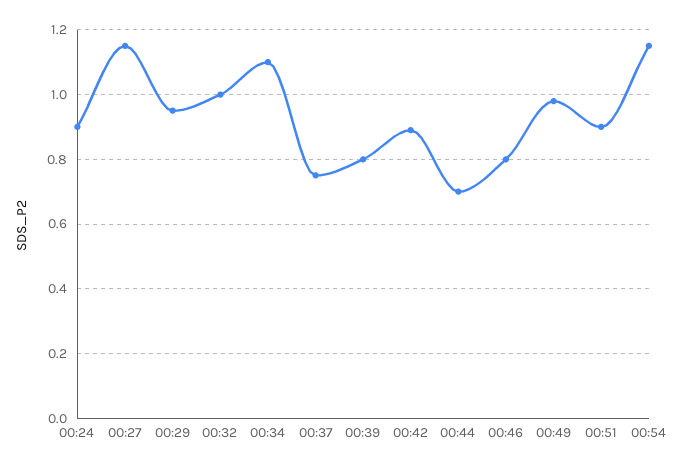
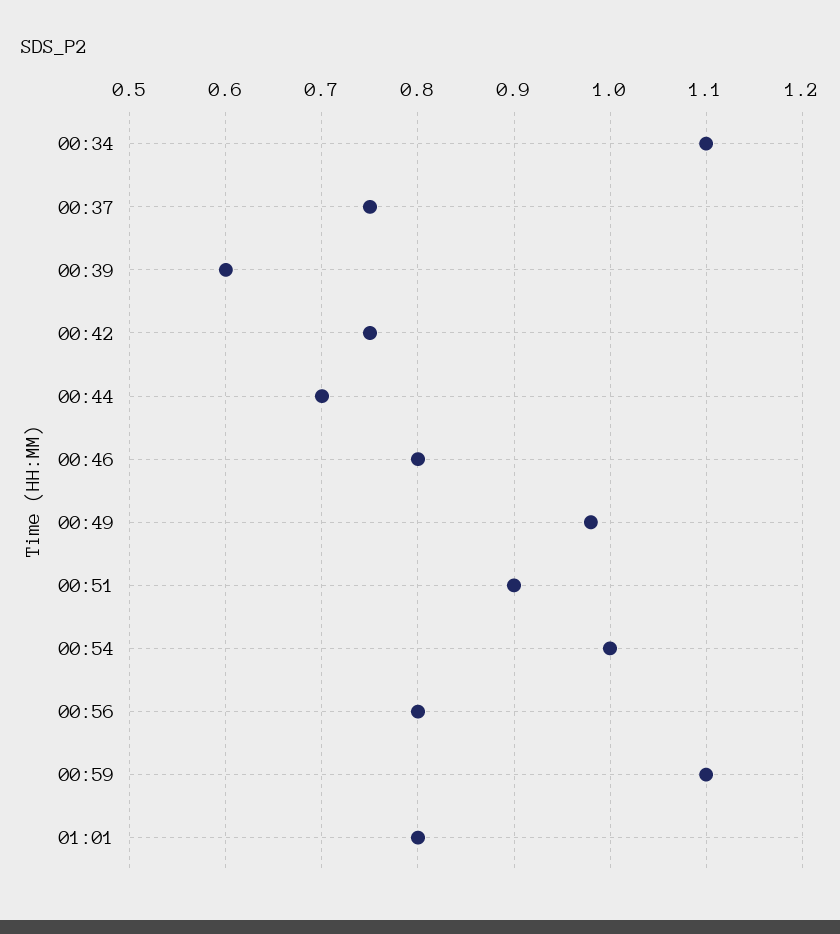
00:24: 0.9 -> none
00:27: 1.15 -> none
00:29: 0.95 -> none
00:32: 1 -> none
00:39: 0.8 -> 0.6
00:42: 0.9 -> 0.75
00:54: 1.15 -> 1
00:56: none -> 0.8
00:59: none -> 1.1
01:01: none -> 0.8

